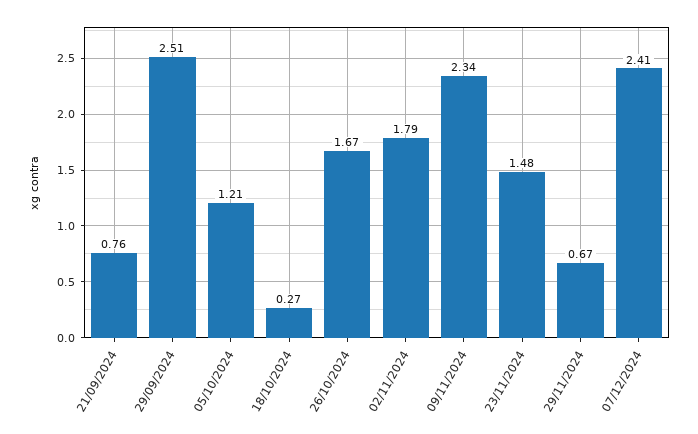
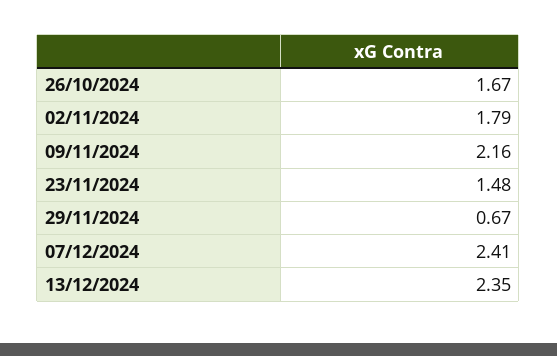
21/09/2024: 0.76 -> none
29/09/2024: 2.51 -> none
05/10/2024: 1.21 -> none
18/10/2024: 0.27 -> none
09/11/2024: 2.34 -> 2.16
13/12/2024: none -> 2.35

